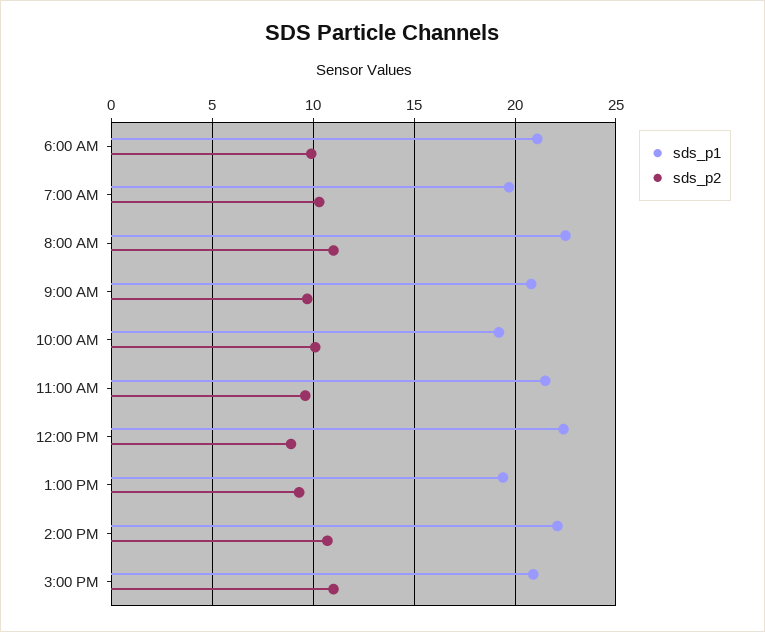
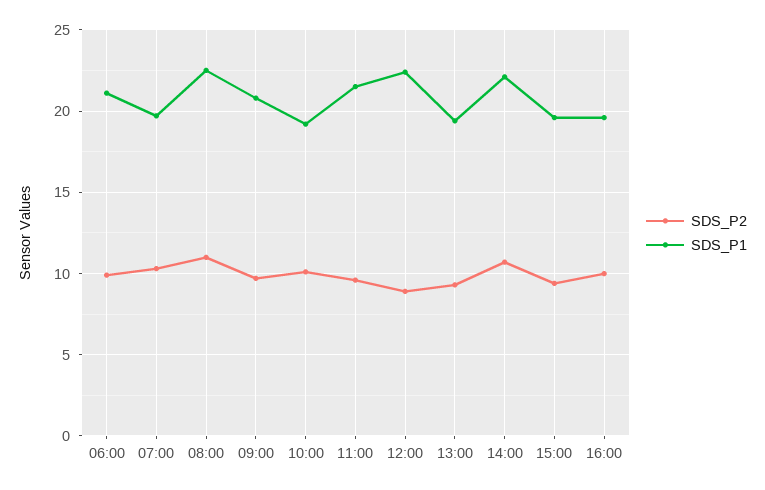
sds_p1, 3:00 PM: 21 -> 19.5
sds_p2, 3:00 PM: 11 -> 9.5
sds_p2, 16:00: none -> 10
sds_p1, 16:00: none -> 19.5

